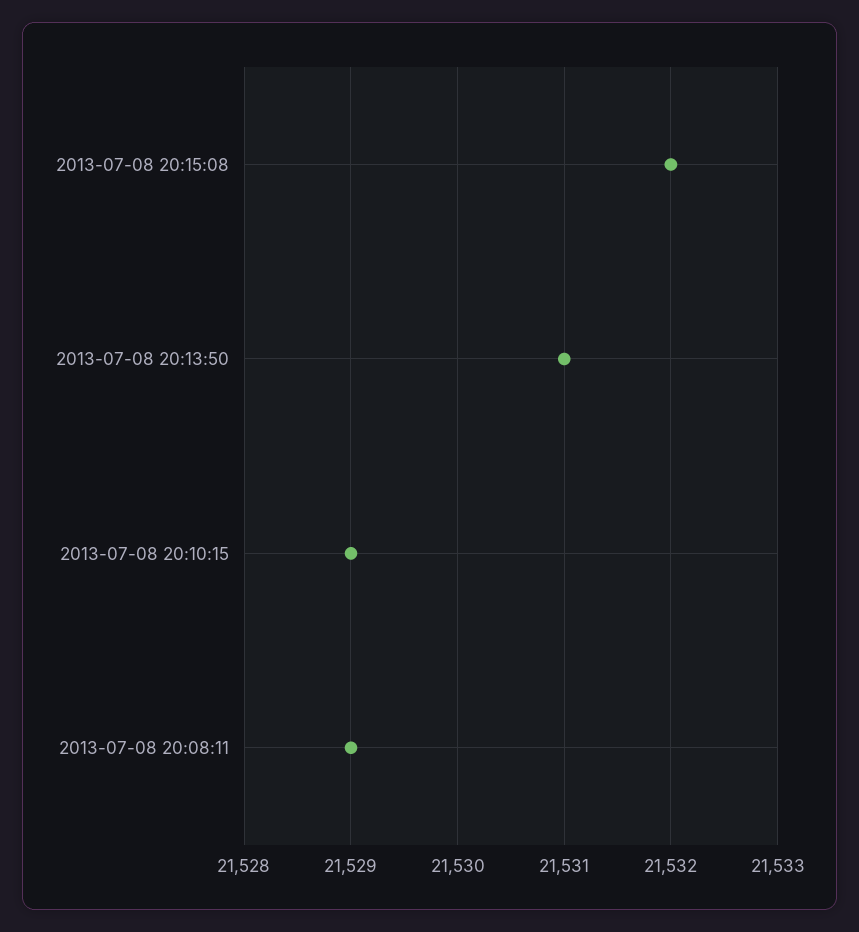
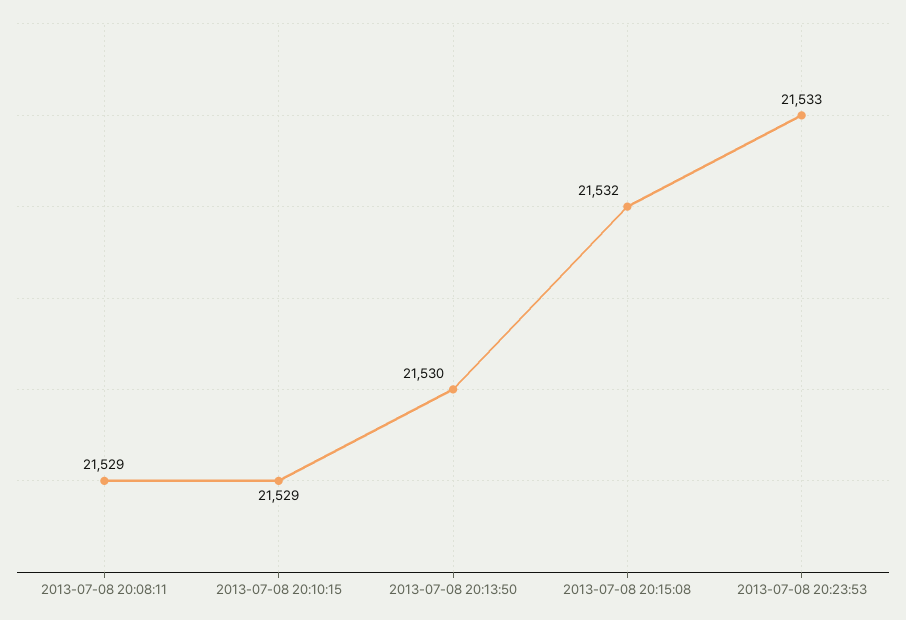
2013-07-08 20:13:50: 21531 -> 21530
2013-07-08 20:23:53: none -> 21533

